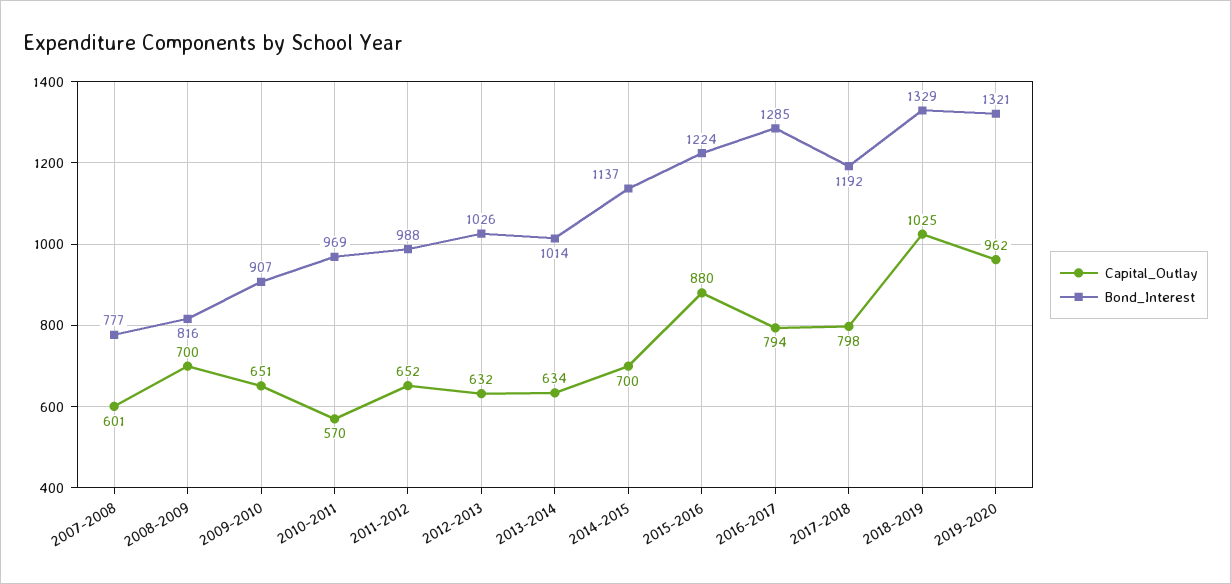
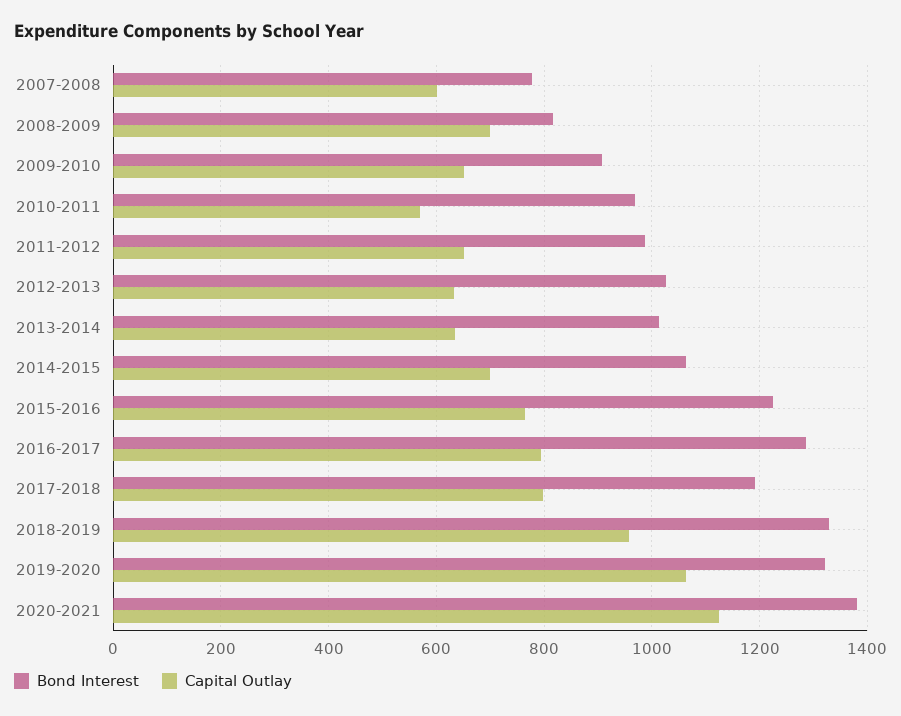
Bond_Interest, 2014-2015: 1137 -> 1060
Capital_Outlay, 2015-2016: 880 -> 760
Capital_Outlay, 2018-2019: 1025 -> 960
Capital_Outlay, 2019-2020: 962 -> 1060
Bond_Interest, 2020-2021: none -> 1380
Capital_Outlay, 2020-2021: none -> 1120

